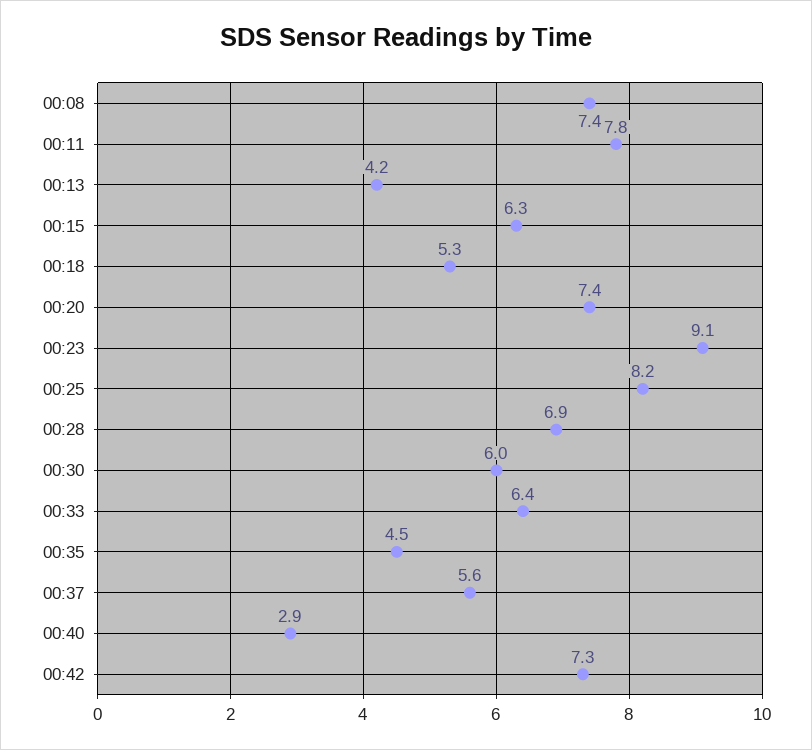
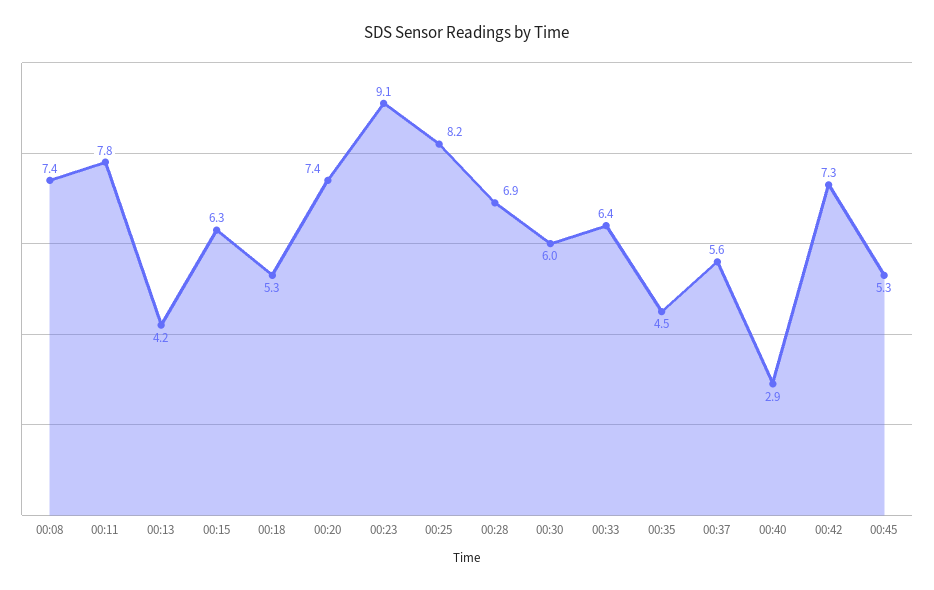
00:45: none -> 5.3

